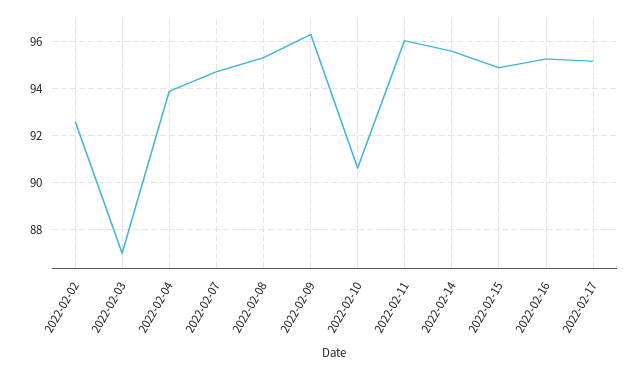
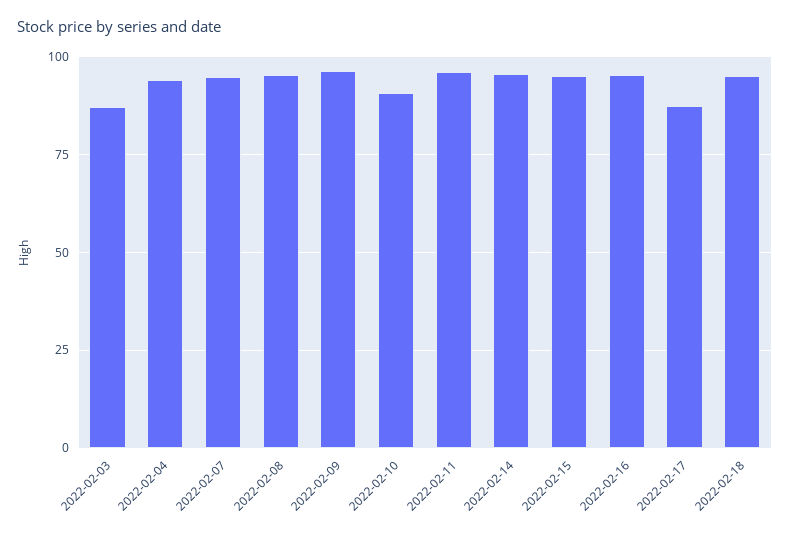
2022-02-02: 92.5 -> none
2022-02-17: 95 -> 87.5
2022-02-18: none -> 95

